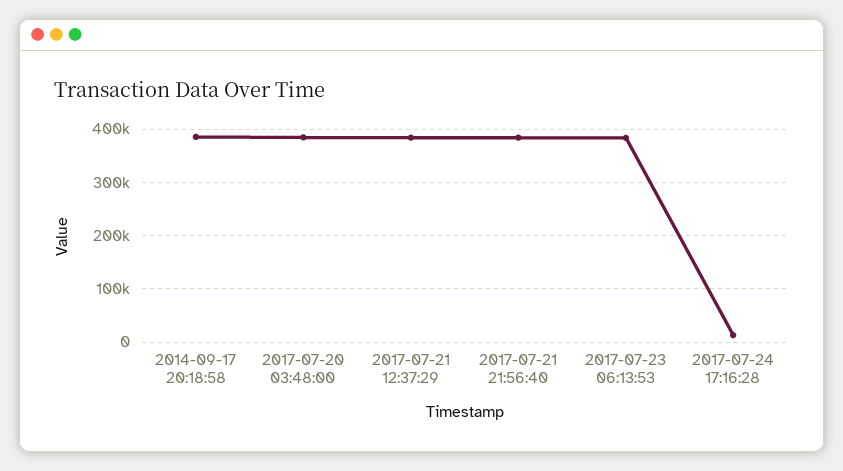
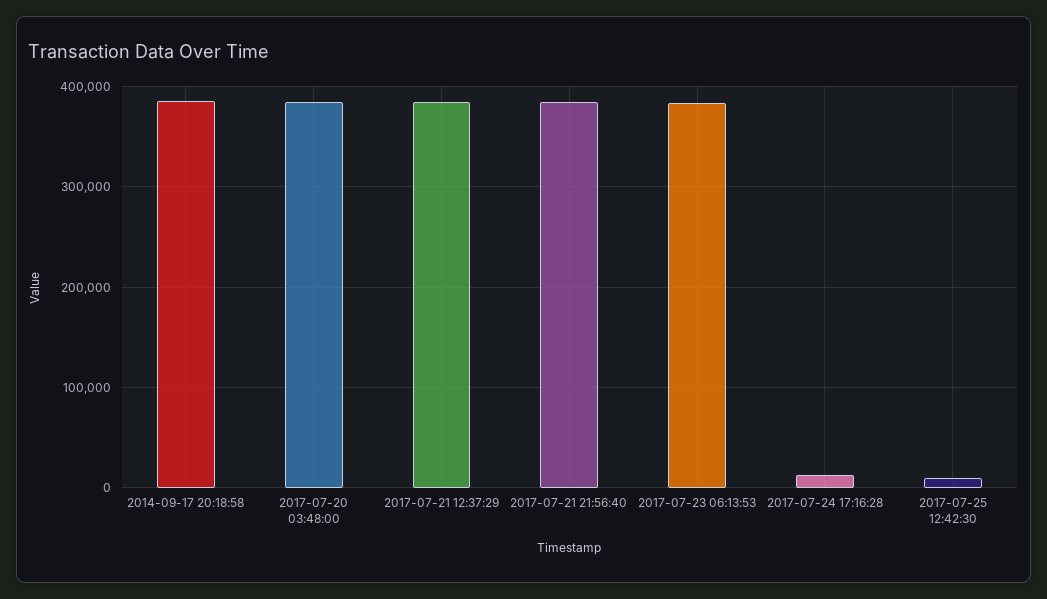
2017-07-25 12:42:30: none -> 10000

